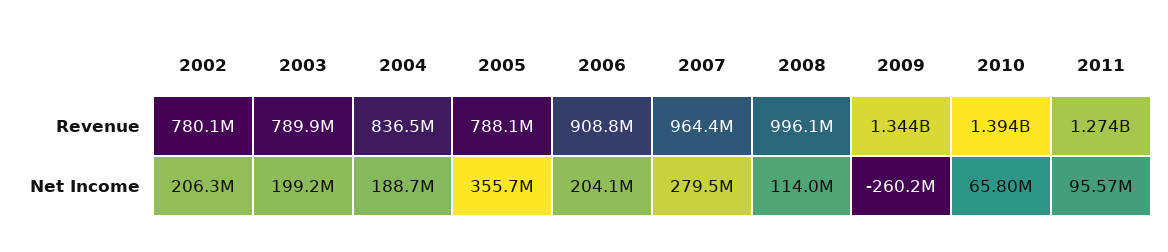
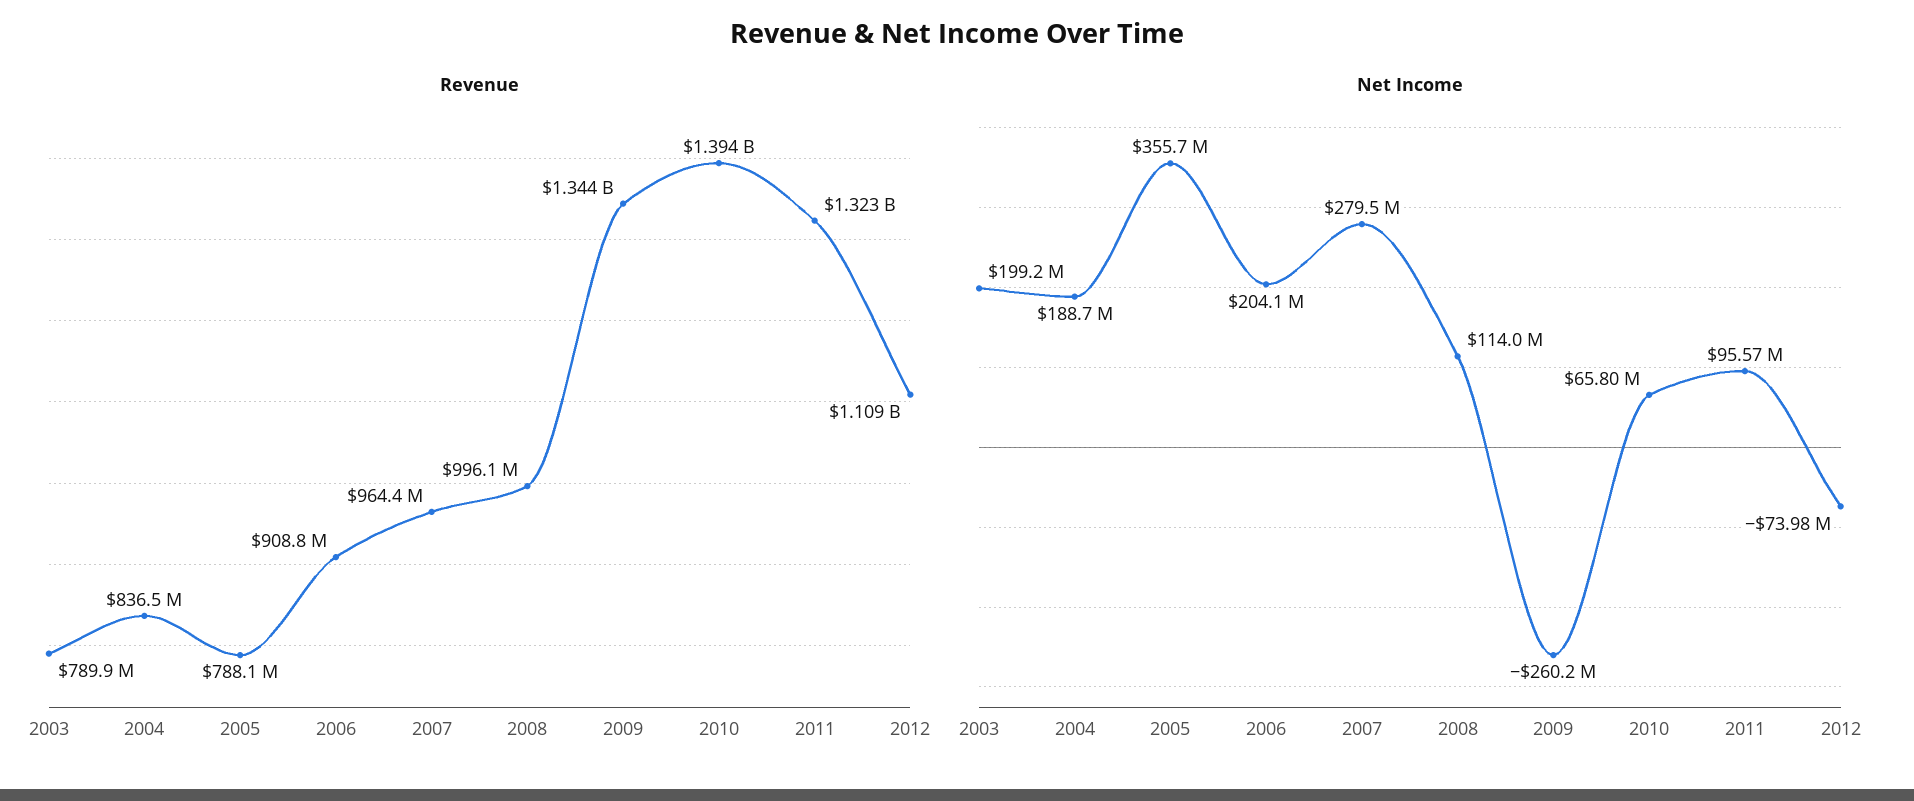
Revenue, 2002: 780100000 -> none
Revenue, 2011: 1274000000 -> 1323000000
Net Income, 2002: 206300000 -> none
Revenue, 2012: none -> 1109000000
Net Income, 2012: none -> -73980000

